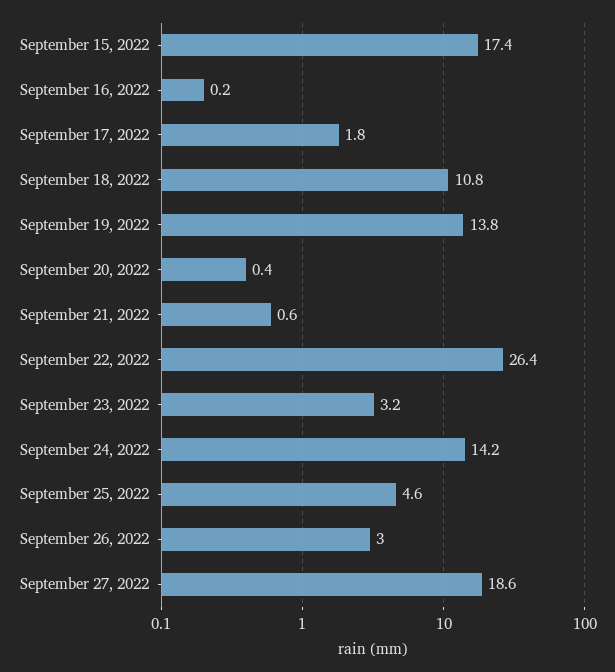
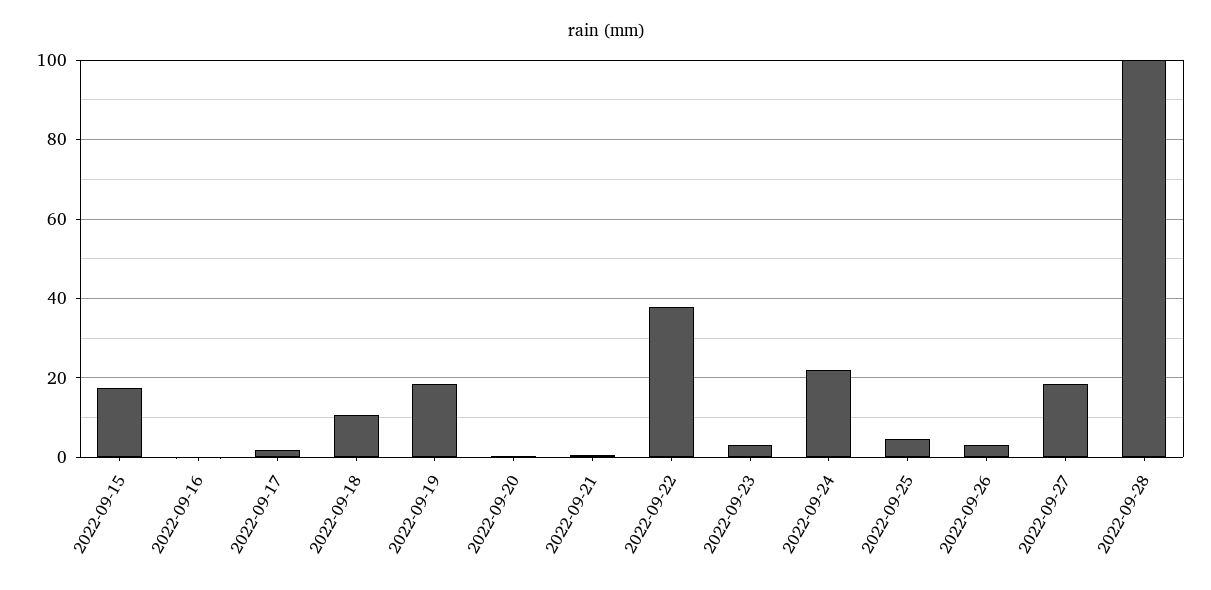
September 19, 2022: 13.8 -> 18
September 22, 2022: 26.4 -> 38
September 24, 2022: 14.2 -> 22
2022-09-28: none -> 100

